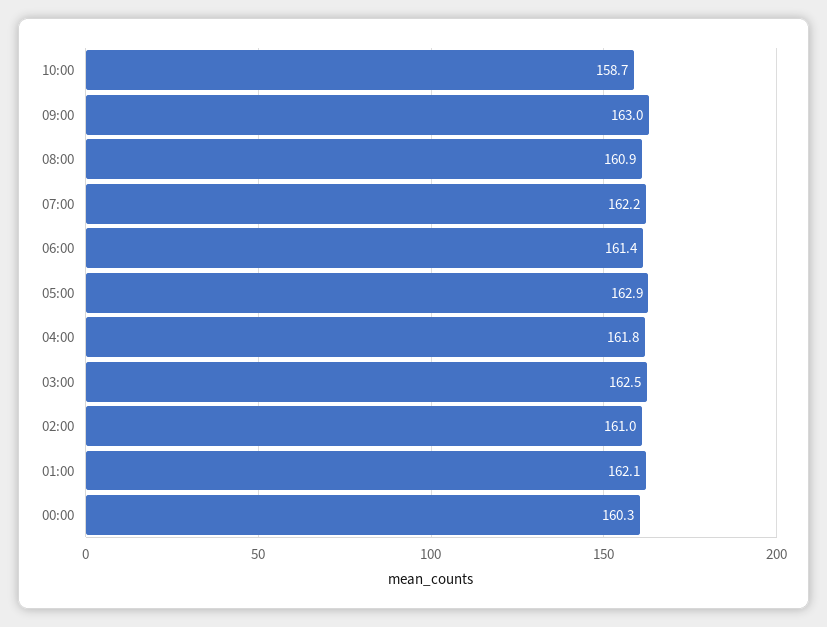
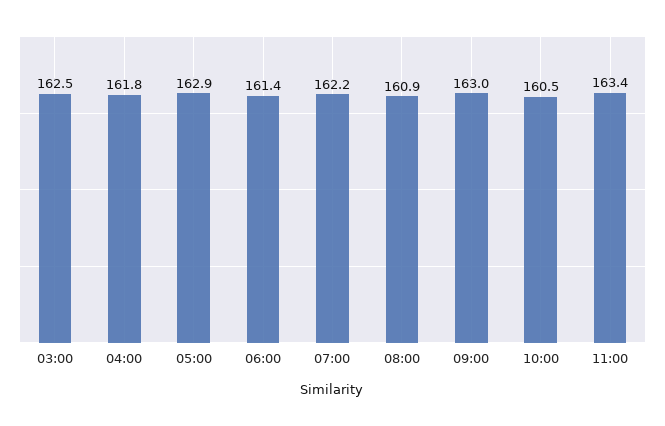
10:00: 158.7 -> 160.5
02:00: 161 -> none
01:00: 162.1 -> none
00:00: 160.3 -> none
11:00: none -> 163.4

